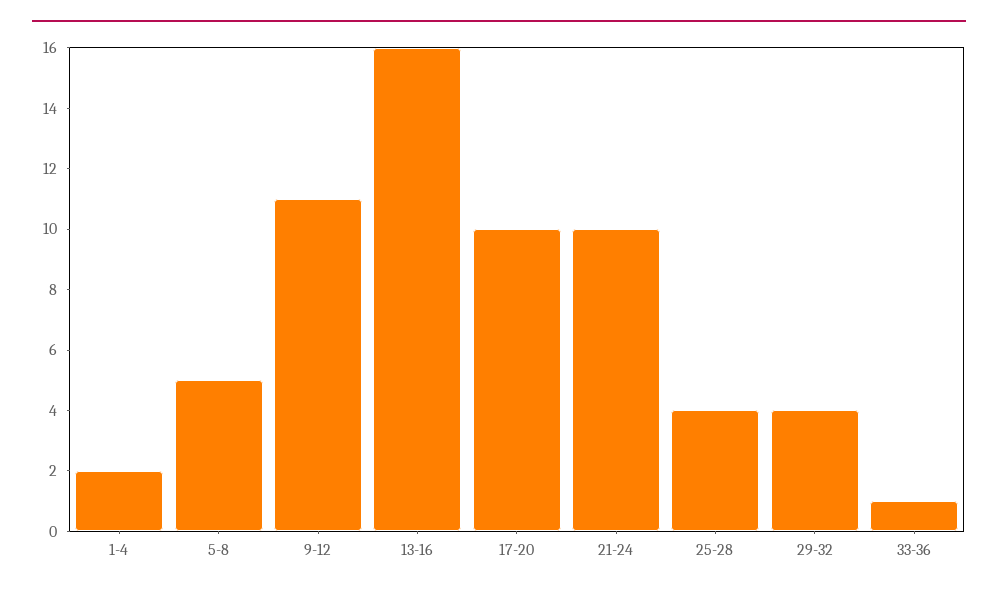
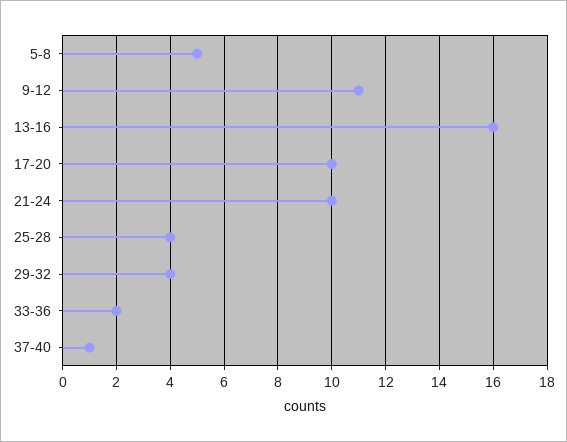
1-4: 2 -> none
33-36: 1 -> 2
37-40: none -> 1

